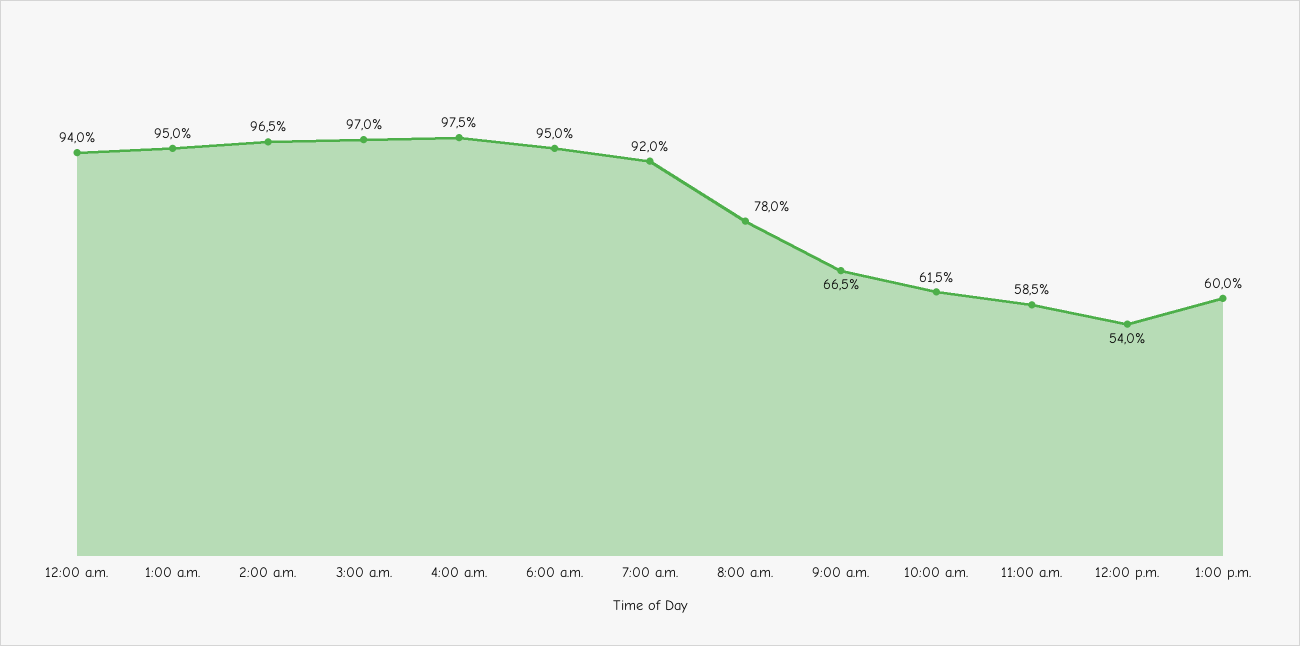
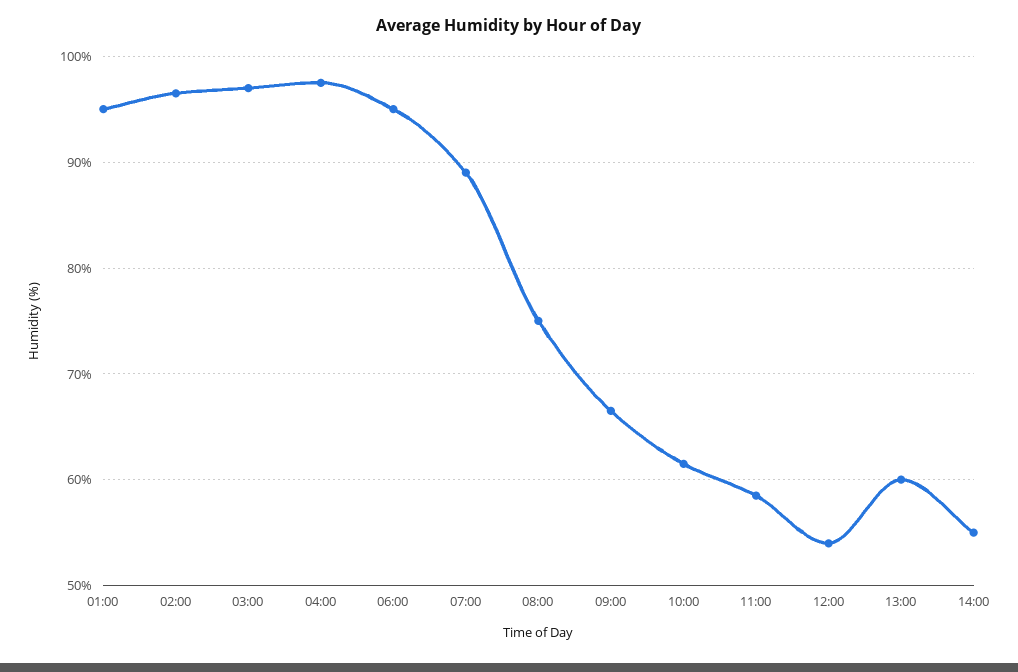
12:00 a.m.: 94 -> none
7:00 a.m.: 92 -> 89
8:00 a.m.: 78 -> 75
14:00: none -> 55

